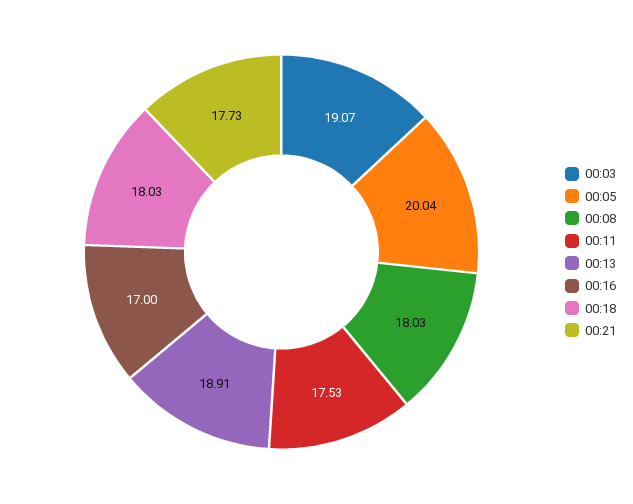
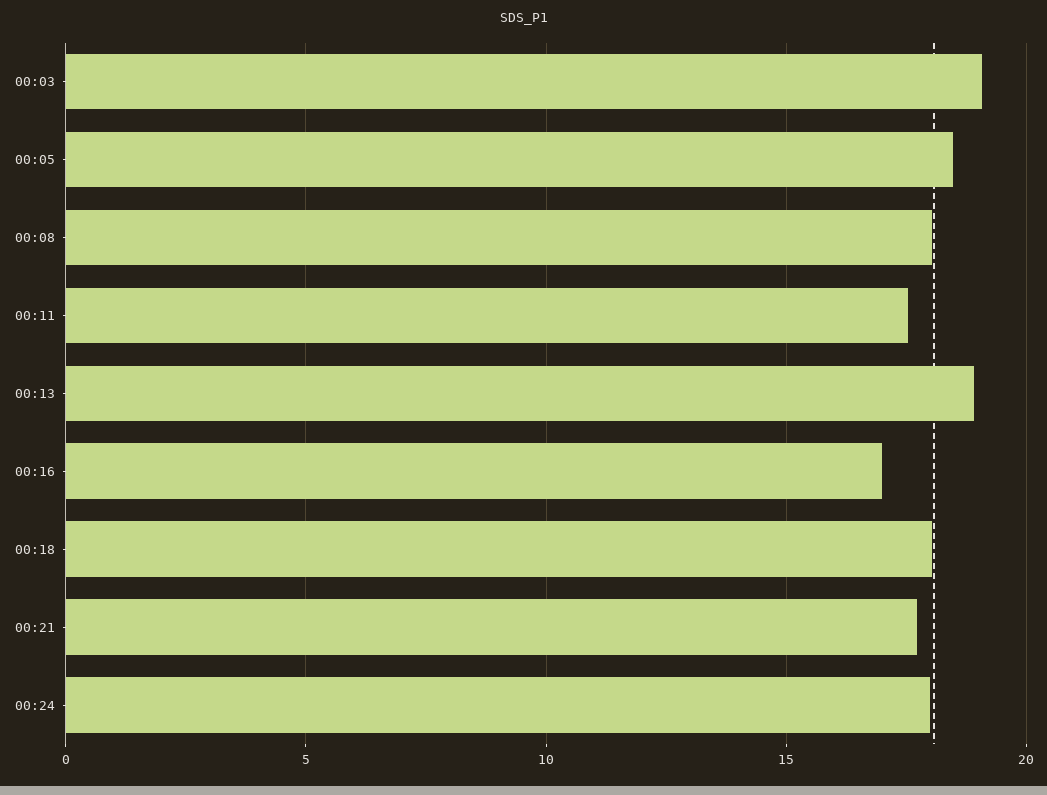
00:05: 20.04 -> 18.5
00:24: none -> 18

